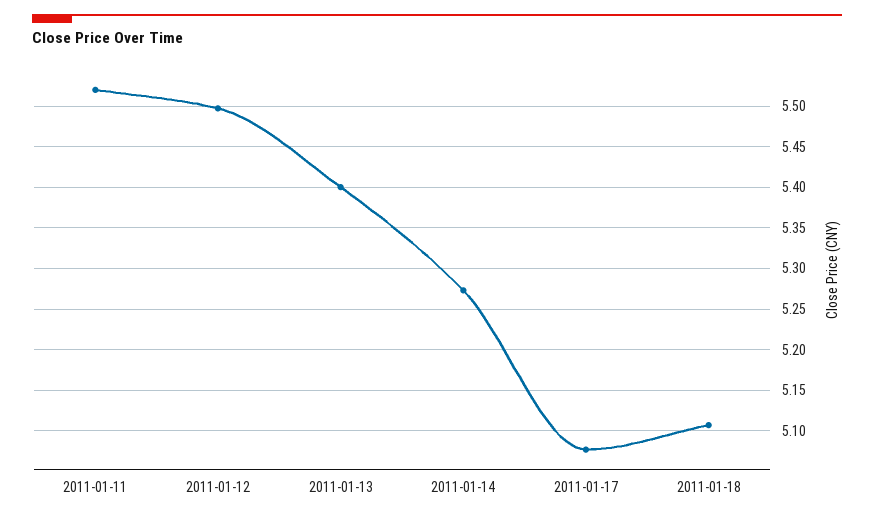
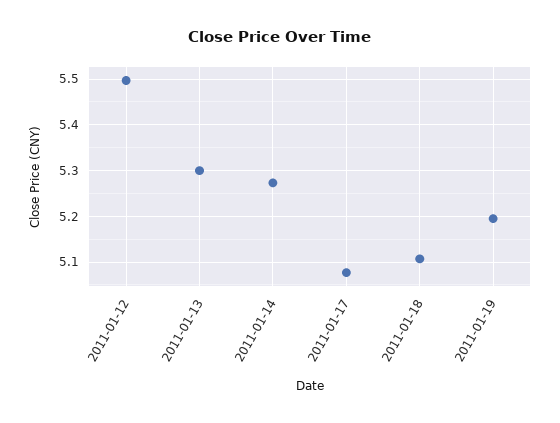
2011-01-11: 5.52 -> none
2011-01-13: 5.4 -> 5.3
2011-01-19: none -> 5.2

